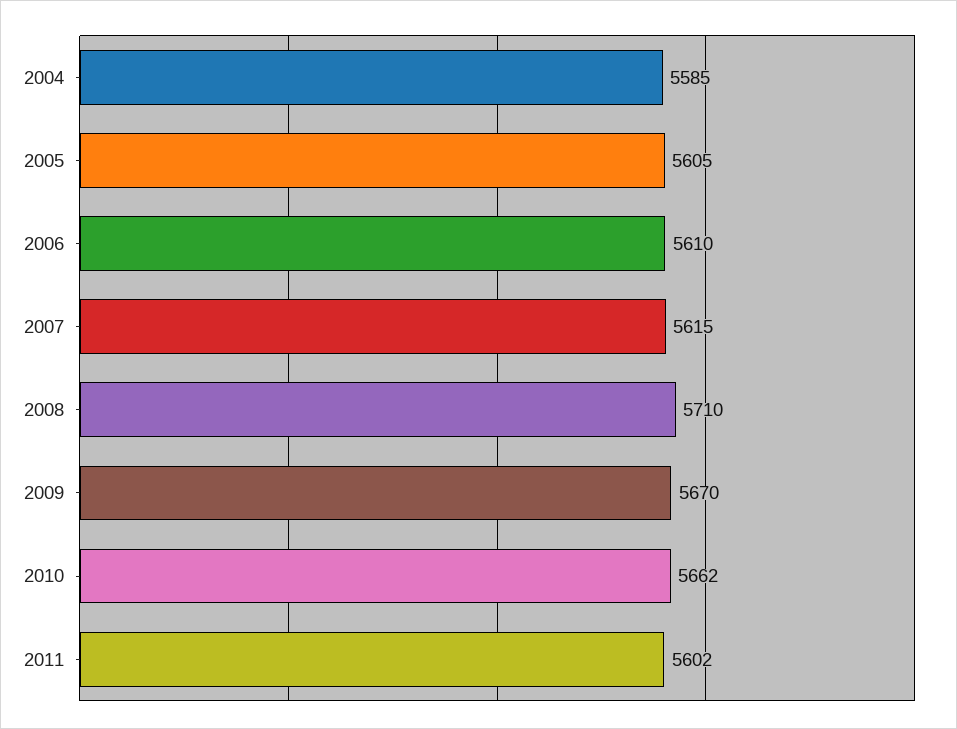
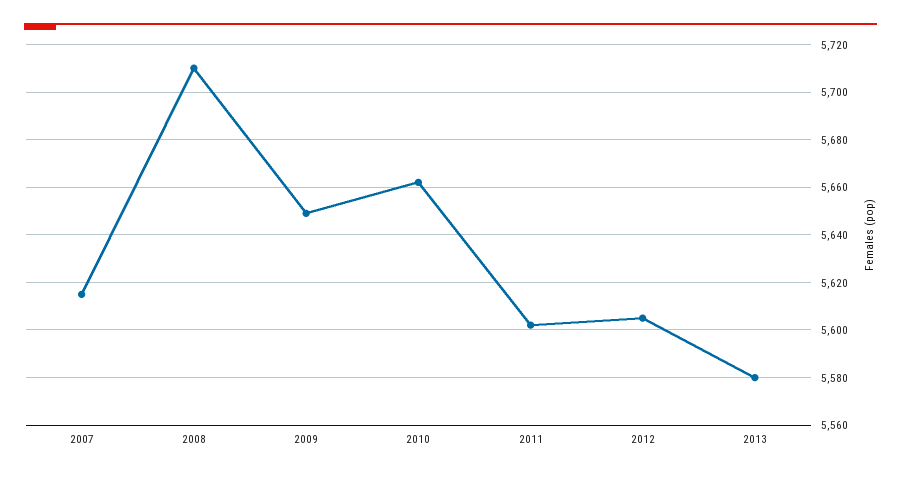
2004: 5585 -> none
2005: 5605 -> none
2006: 5610 -> none
2009: 5670 -> 5650
2012: none -> 5605
2013: none -> 5580

